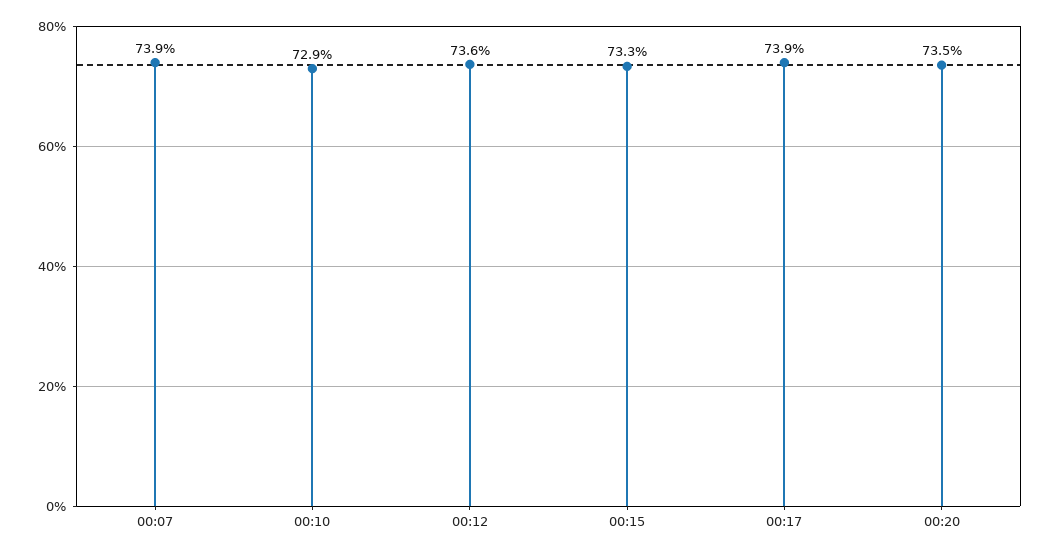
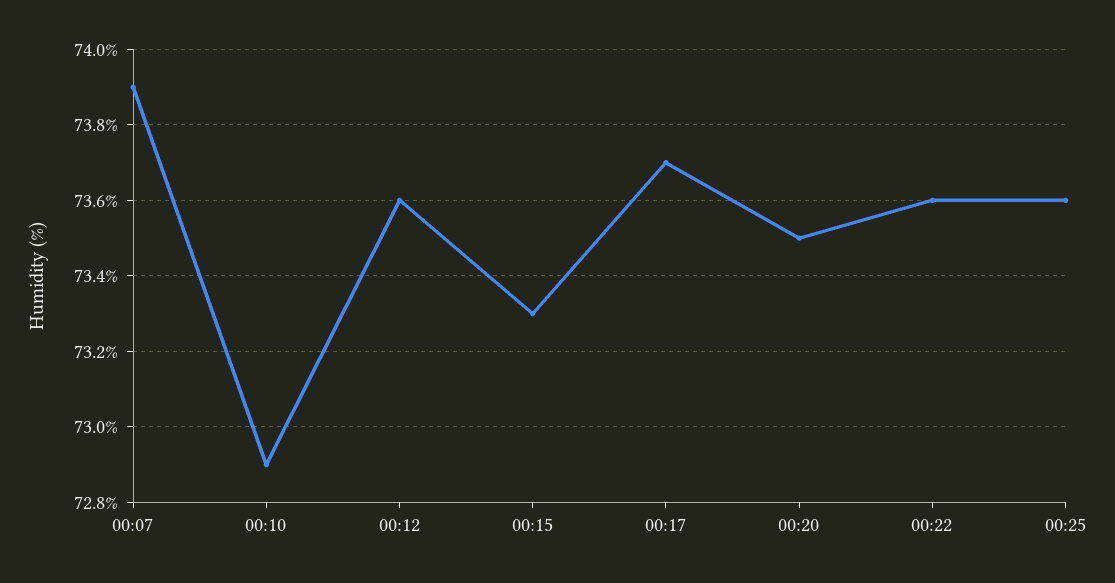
00:17: 73.9 -> 73.7
00:22: none -> 73.6
00:25: none -> 73.6

